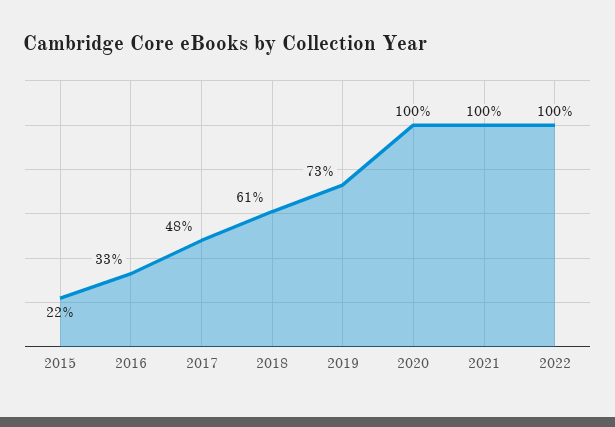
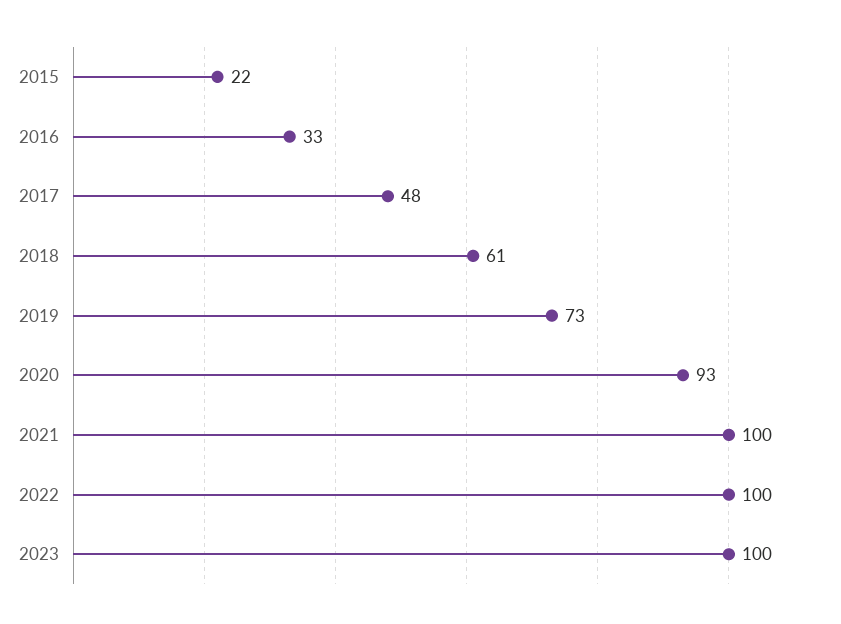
2020: 100 -> 93
2023: none -> 100

